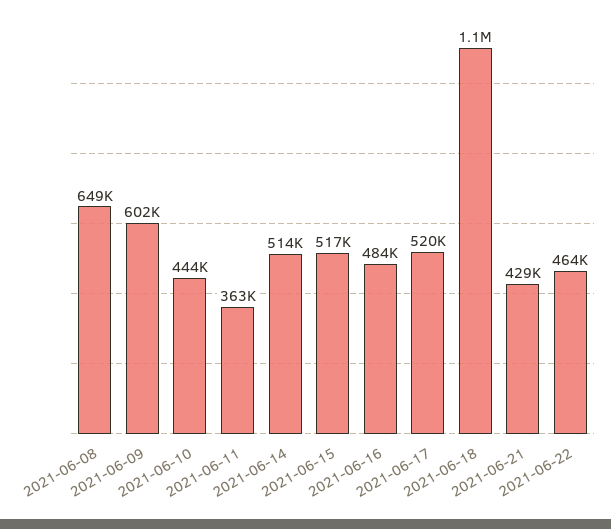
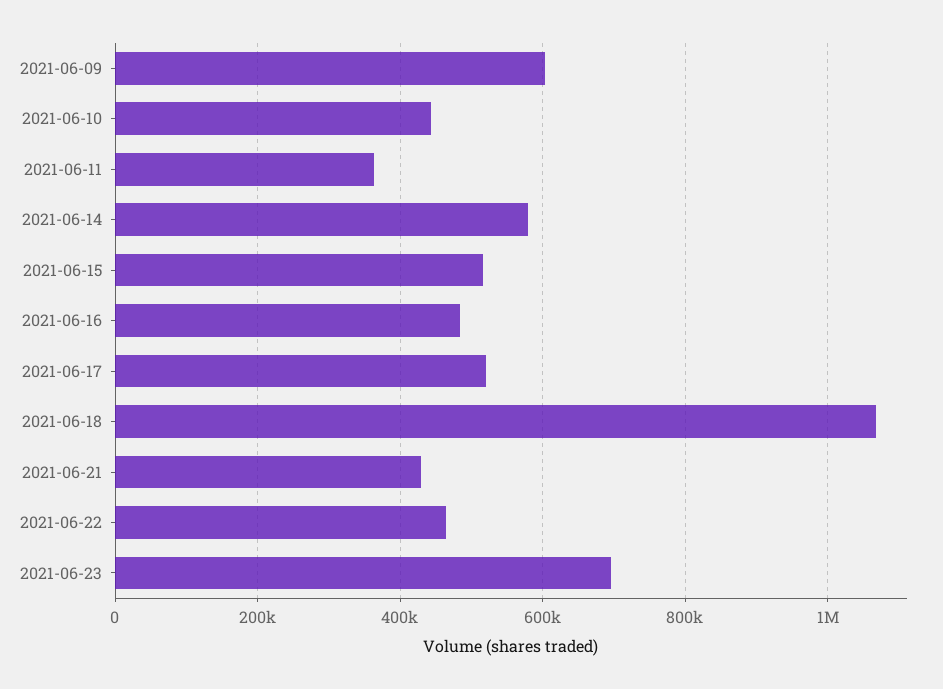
2021-06-08: 649000 -> none
2021-06-14: 514000 -> 580000
2021-06-23: none -> 700000

